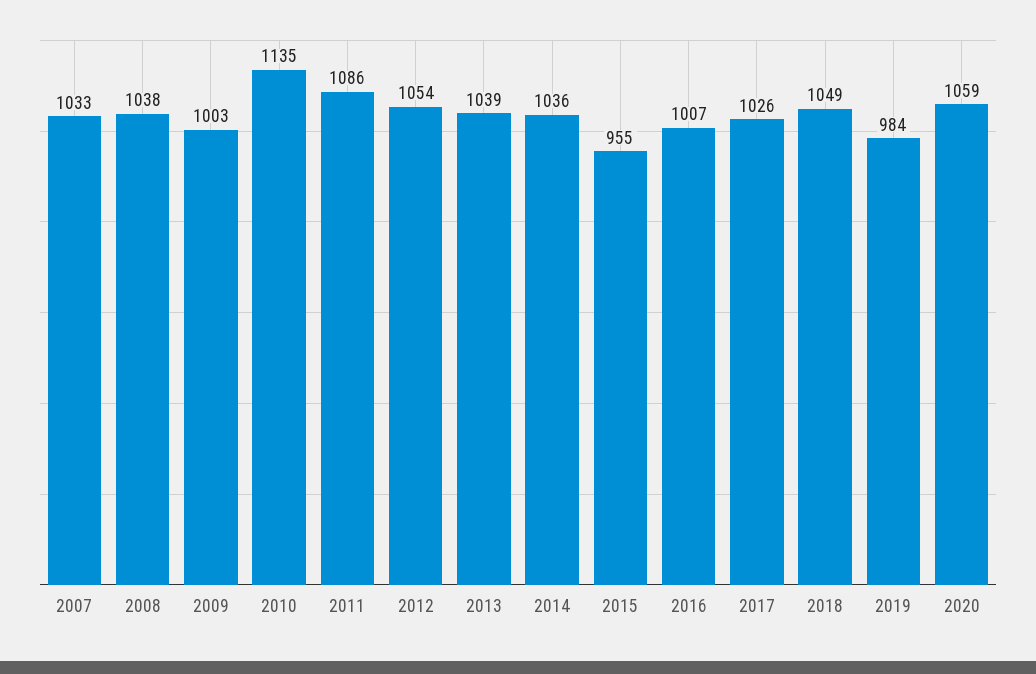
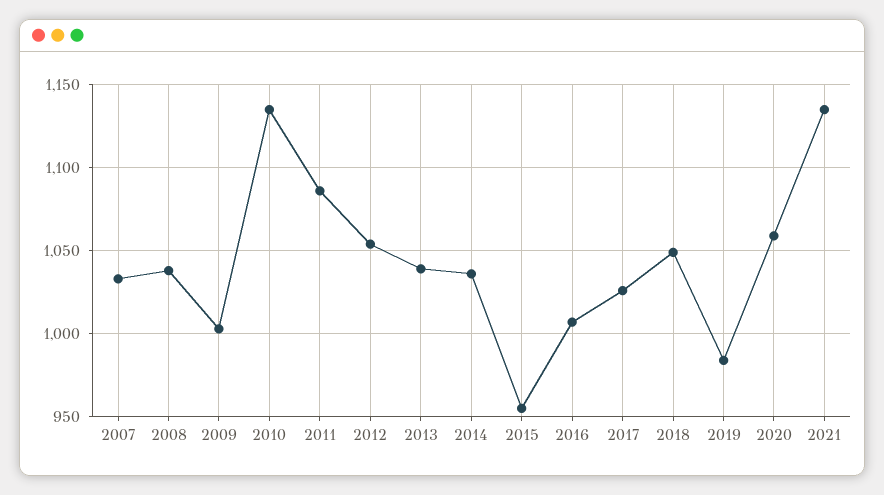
2021: none -> 1135

